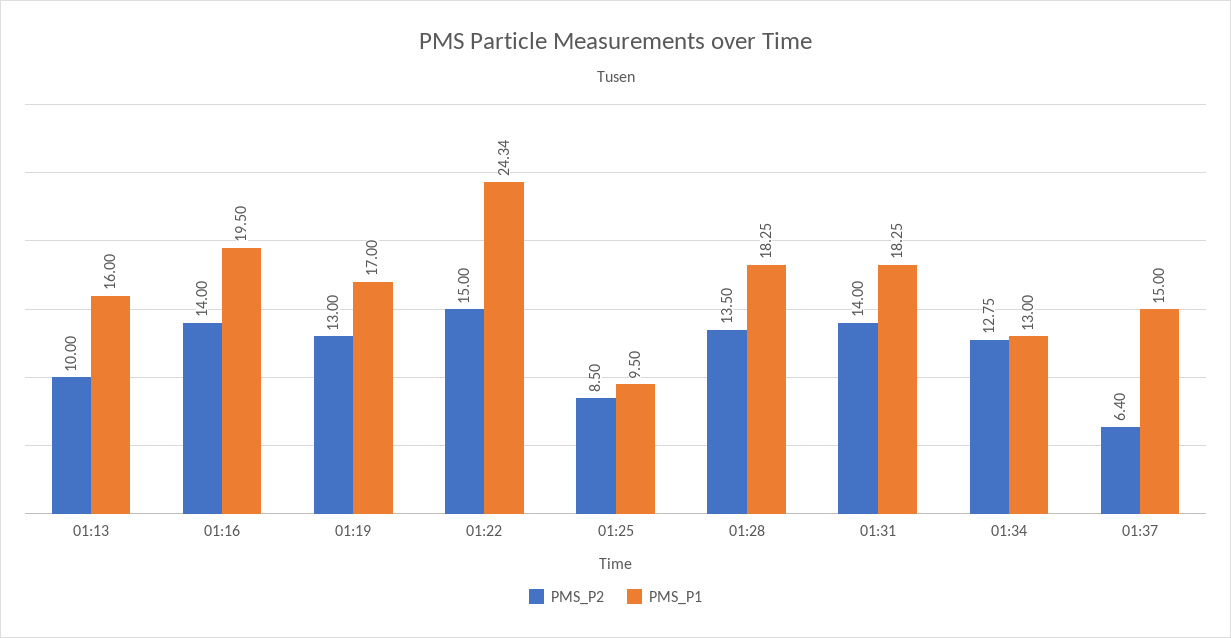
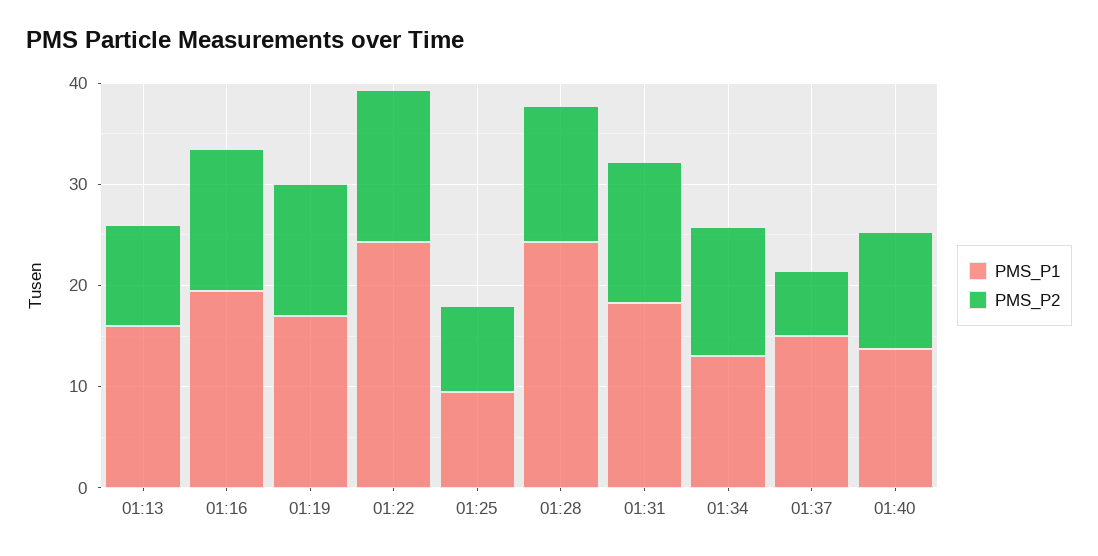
PMS_P1, 01:28: 18.25 -> 24
PMS_P1, 01:40: none -> 14
PMS_P2, 01:40: none -> 12

